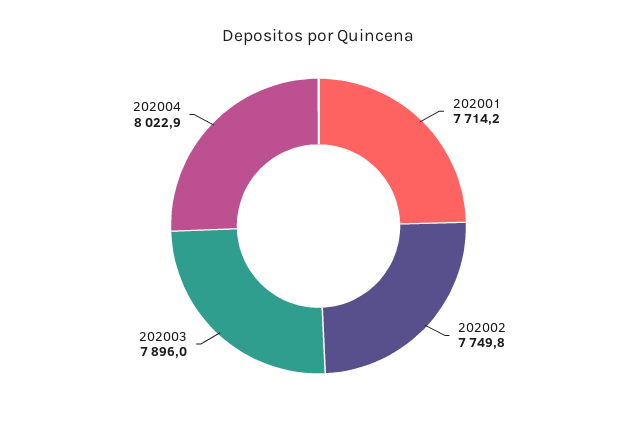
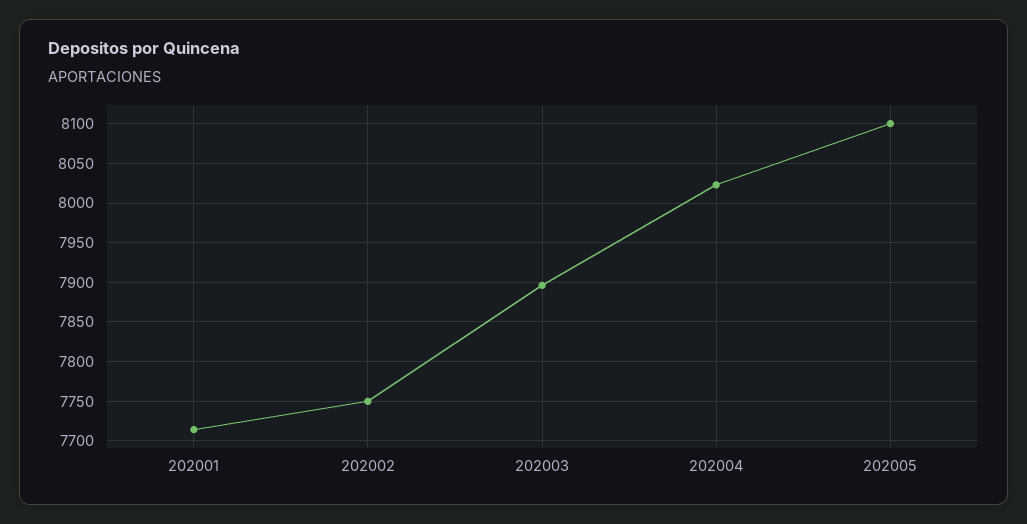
202005: none -> 8100

